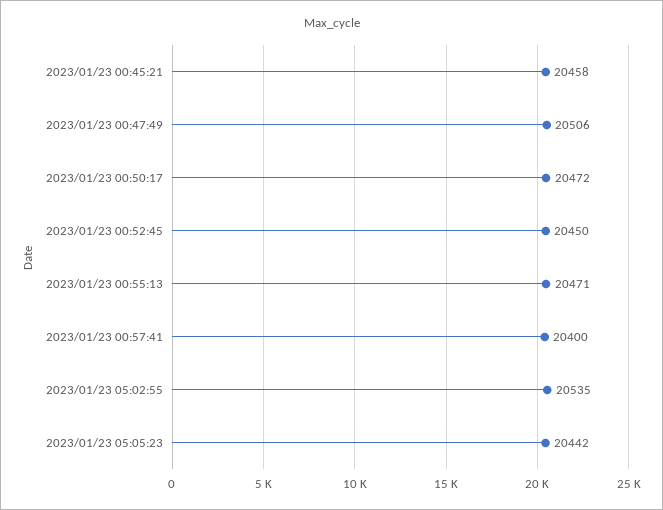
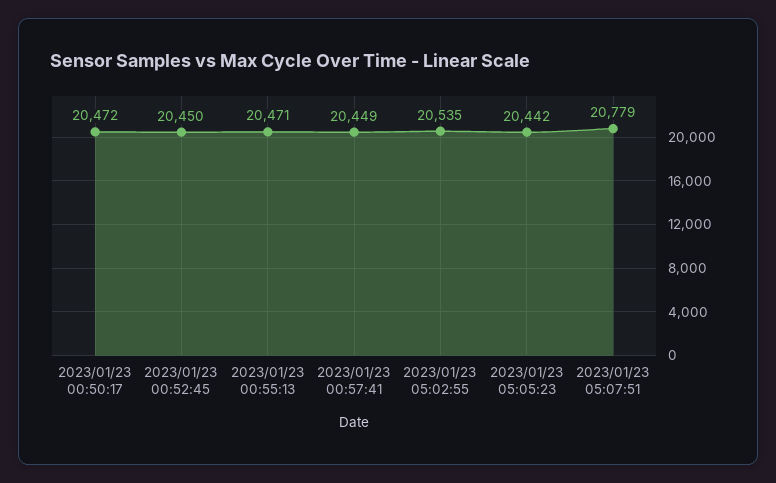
2023/01/23 00:45:21: 20458 -> none
2023/01/23 00:47:49: 20506 -> none
2023/01/23 00:57:41: 20400 -> 20449
2023/01/23 05:07:51: none -> 20779

